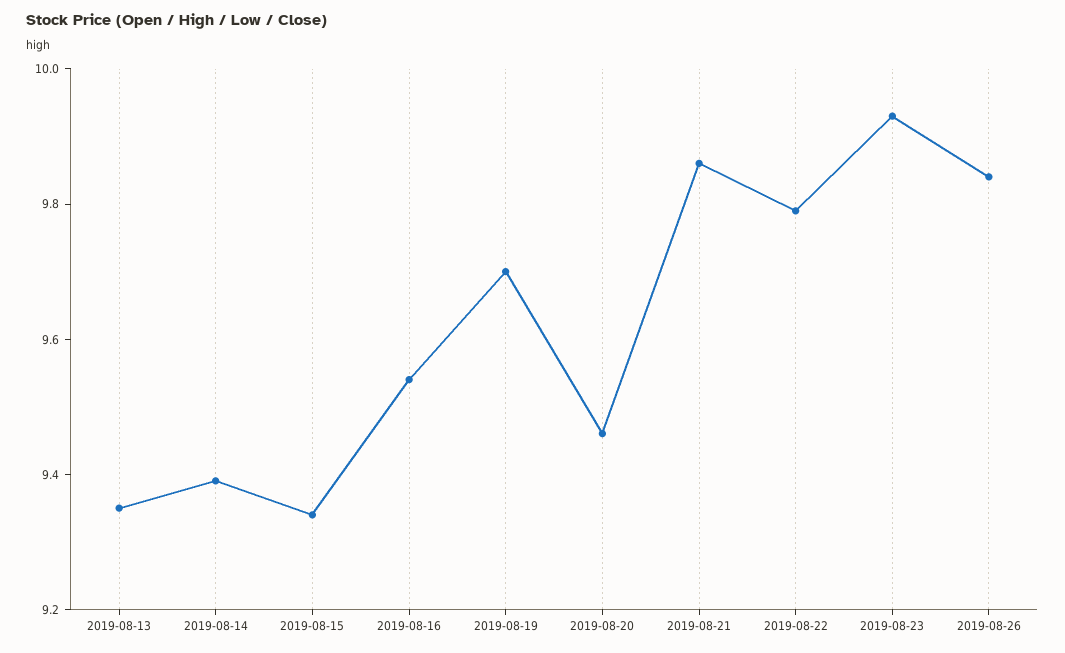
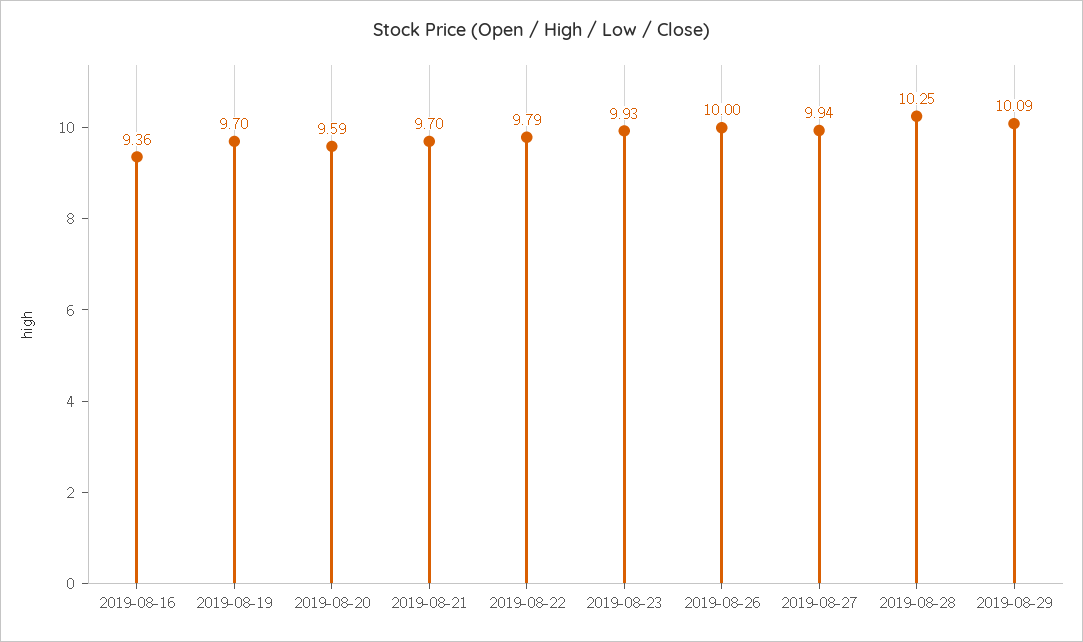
2019-08-13: 9.35 -> none
2019-08-14: 9.4 -> none
2019-08-15: 9.35 -> none
2019-08-16: 9.55 -> 9.36
2019-08-20: 9.45 -> 9.59
2019-08-21: 9.85 -> 9.7
2019-08-26: 9.85 -> 10
2019-08-27: none -> 9.94
2019-08-28: none -> 10.25
2019-08-29: none -> 10.09

